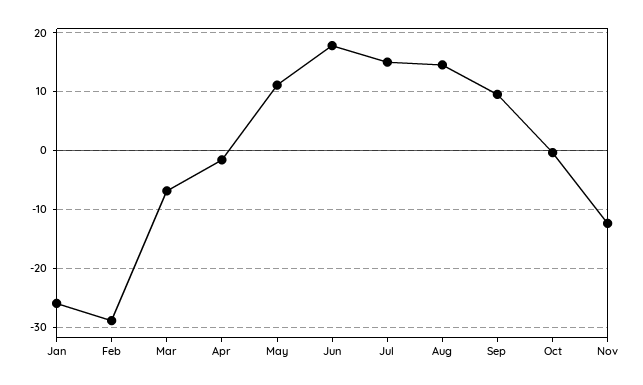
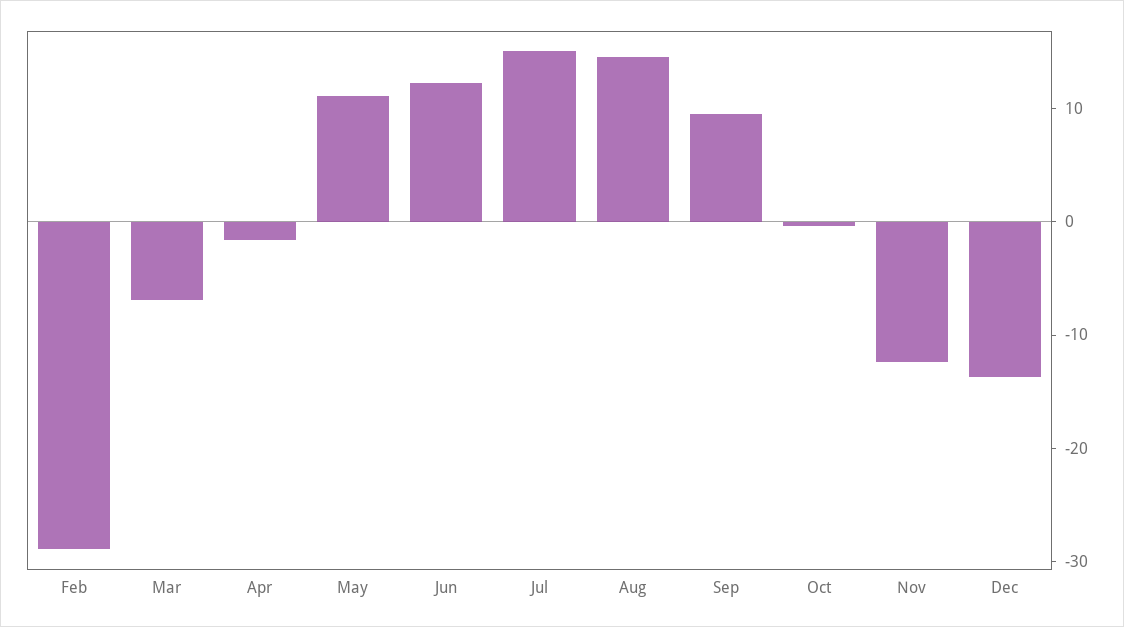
Jan: -26 -> none
Jun: 18 -> 12
Dec: none -> -14

